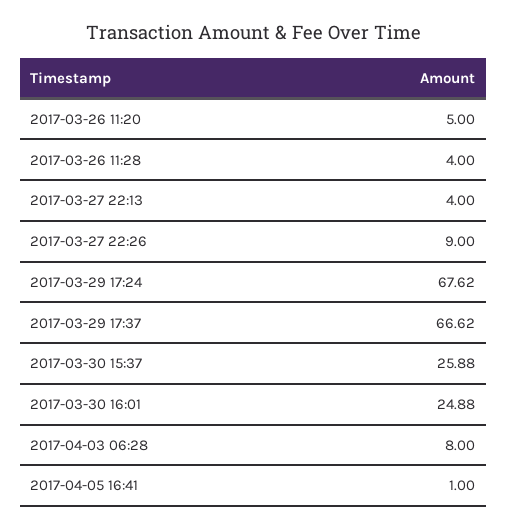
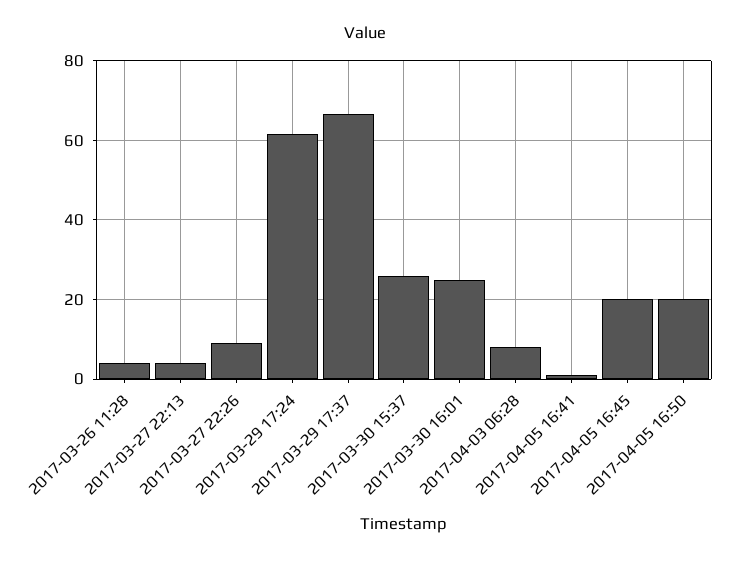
2017-03-26 11:20: 5 -> none
2017-03-29 17:24: 67.62 -> 62
2017-04-05 16:45: none -> 20
2017-04-05 16:50: none -> 20

